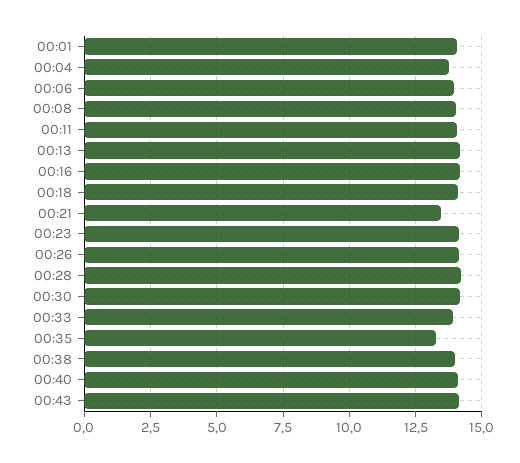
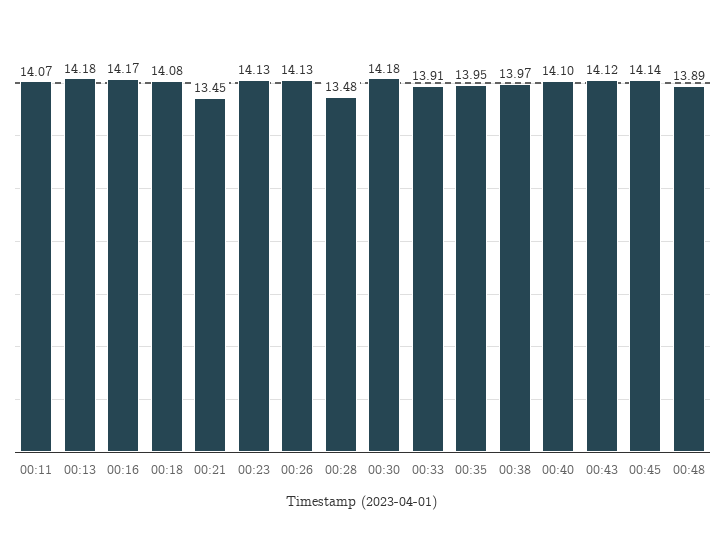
00:01: 14 -> none
00:04: 13.75 -> none
00:06: 14 -> none
00:08: 14 -> none
00:28: 14.25 -> 13.48
00:35: 13.25 -> 13.95
00:45: none -> 14.14
00:48: none -> 13.89

